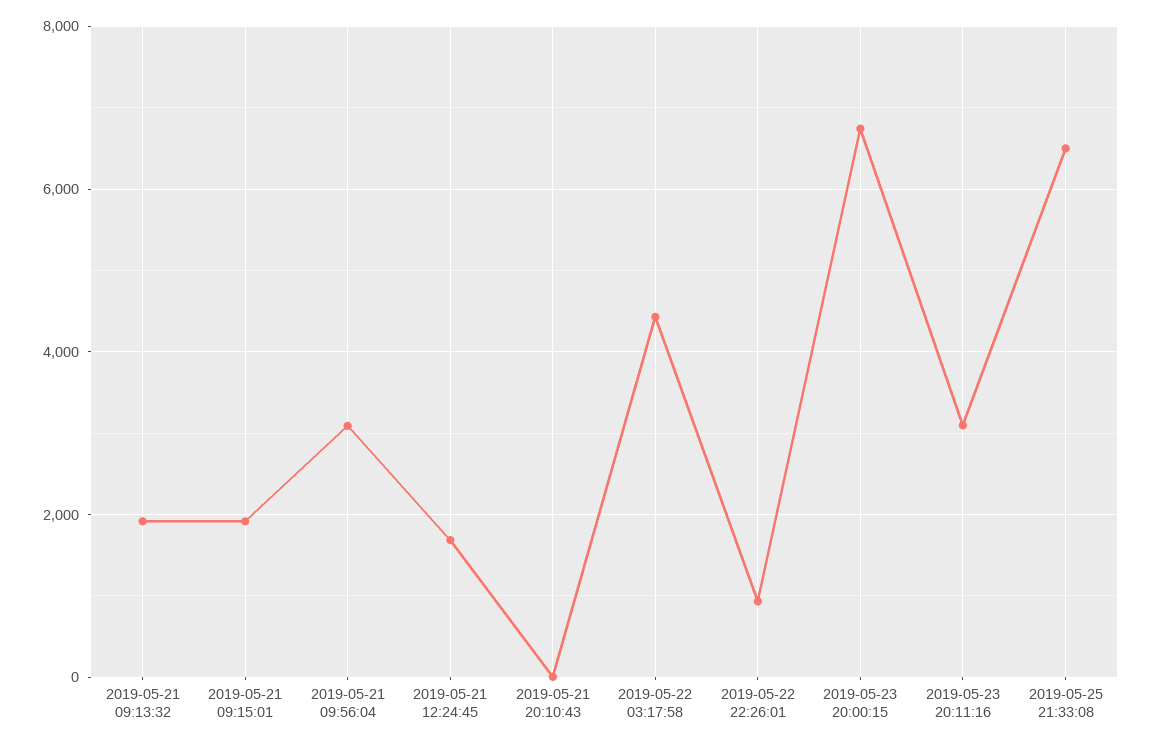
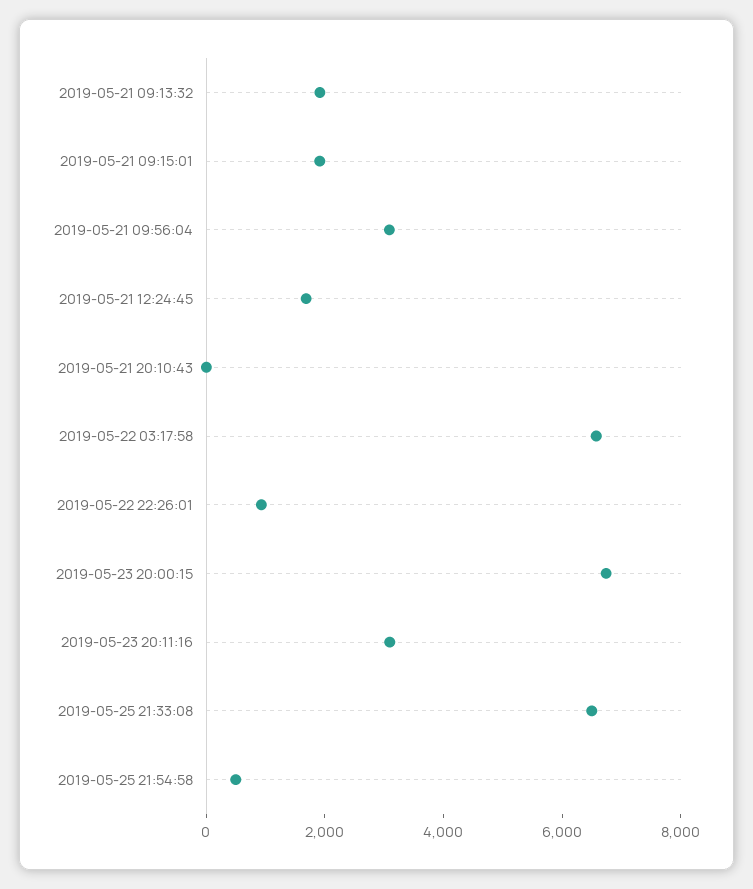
2019-05-22 03:17:58: 4400 -> 6500
2019-05-25 21:54:58: none -> 500

